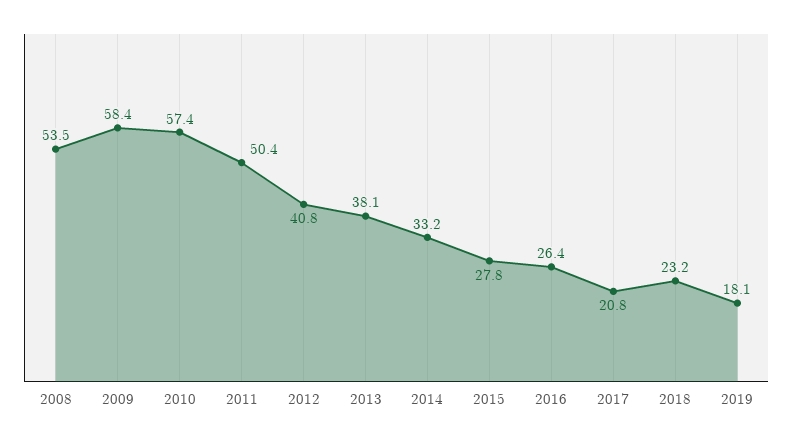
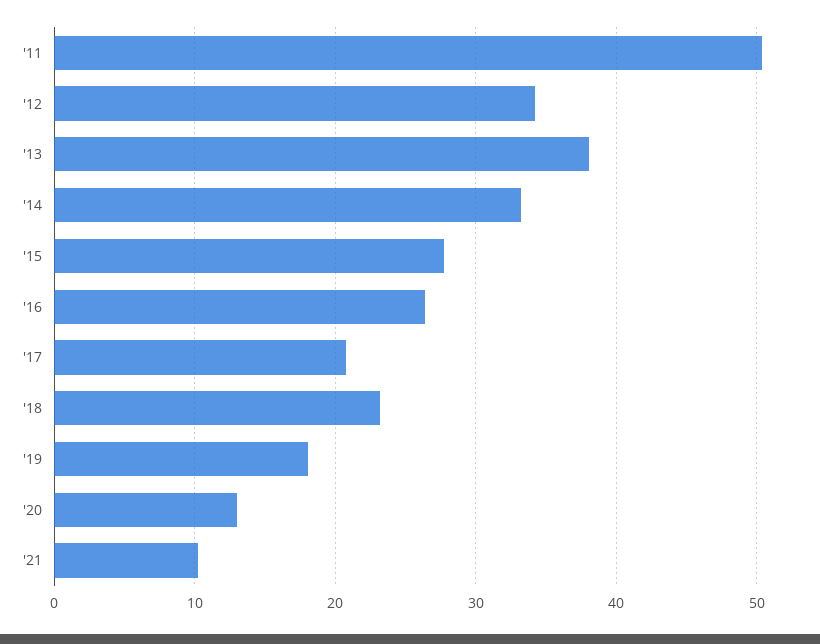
2008: 53.5 -> none
2009: 58.4 -> none
2010: 57.4 -> none
2012: 40.8 -> 34
'20: none -> 13
'21: none -> 10

